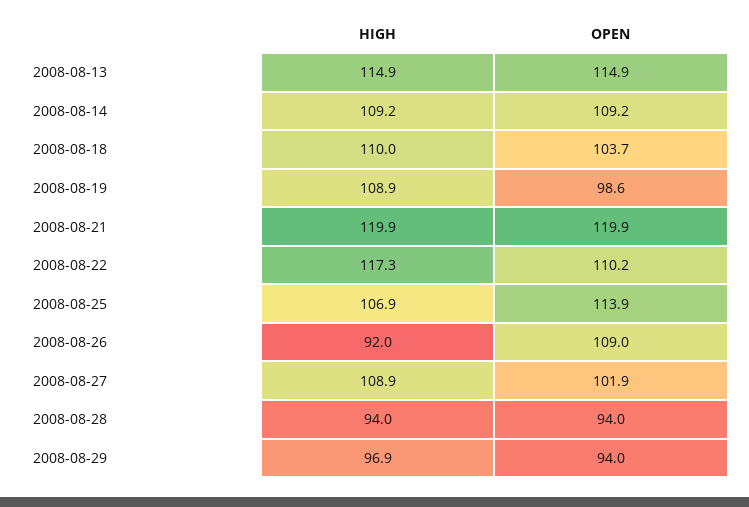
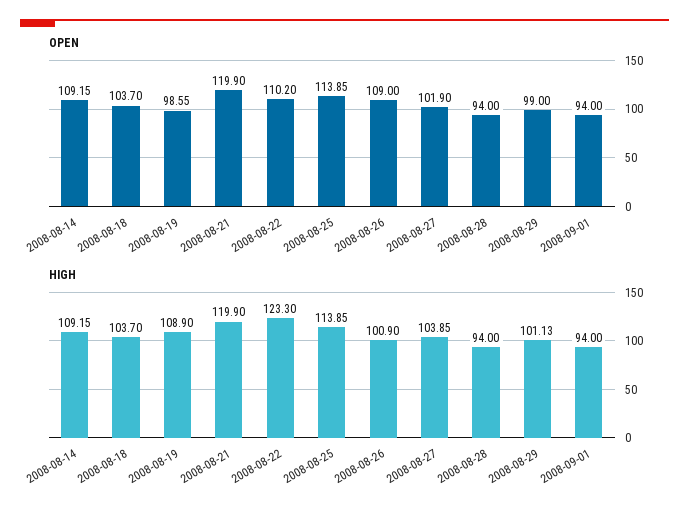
HIGH, 2008-08-13: 114.9 -> none
OPEN, 2008-08-13: 114.9 -> none
HIGH, 2008-08-18: 110 -> 103.7
HIGH, 2008-08-22: 117.3 -> 123.3
HIGH, 2008-08-25: 106.9 -> 113.85
HIGH, 2008-08-26: 92 -> 100.9
HIGH, 2008-08-27: 108.9 -> 103.85
HIGH, 2008-08-29: 96.9 -> 101.13
OPEN, 2008-08-29: 94 -> 99
OPEN, 2008-09-01: none -> 94
HIGH, 2008-09-01: none -> 94

